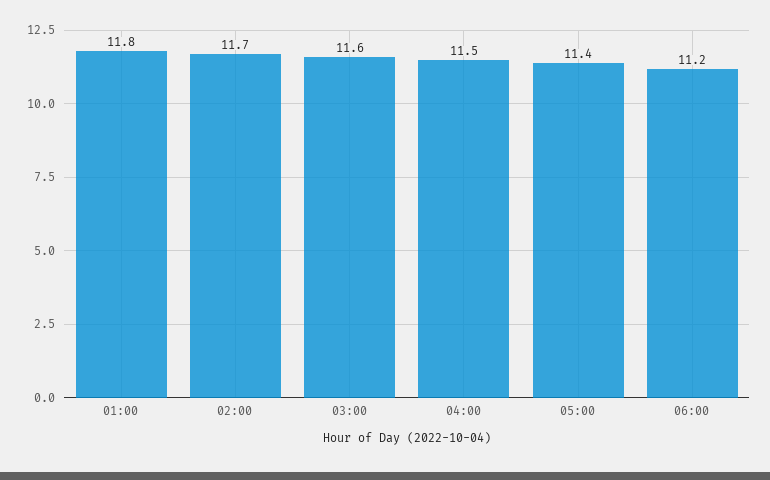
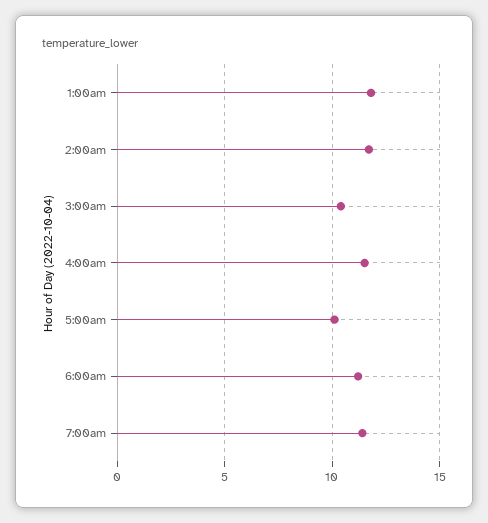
03:00: 11.6 -> 10.5
05:00: 11.4 -> 10
7:00am: none -> 11.5

